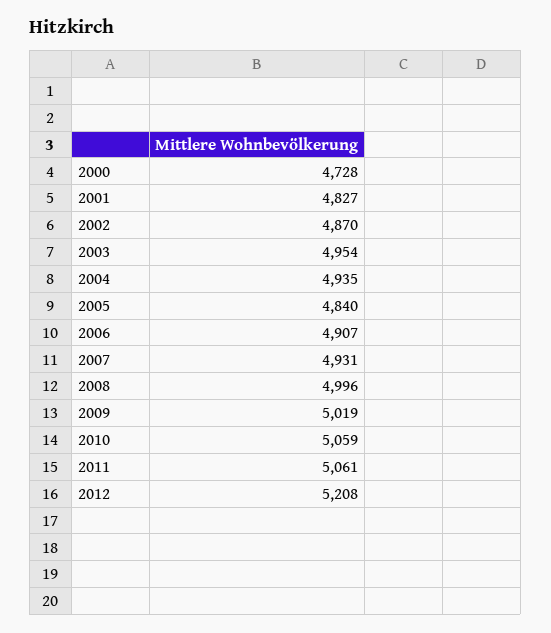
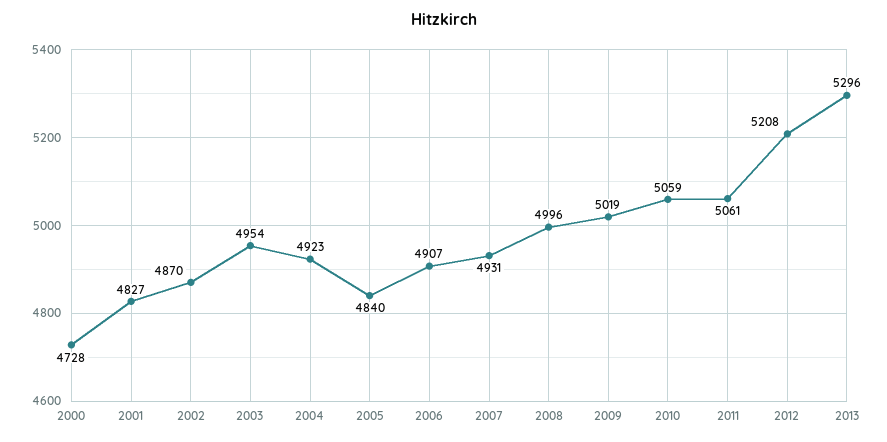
2004: 4935 -> 4923
2013: none -> 5296

